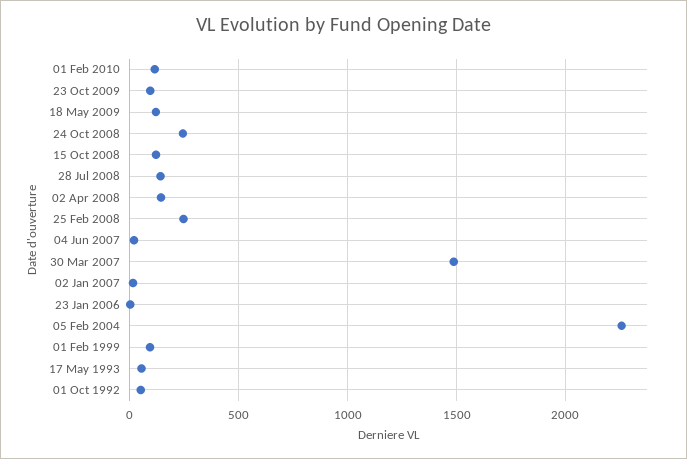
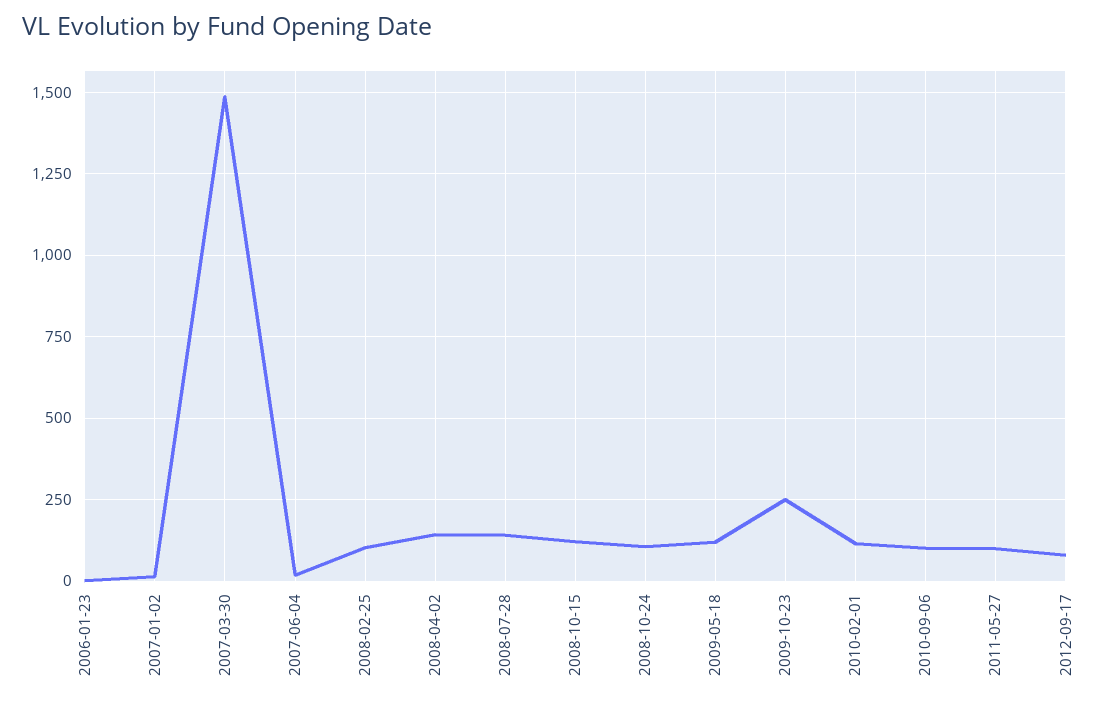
23 Oct 2009: 100 -> 250
24 Oct 2008: 250 -> 100
25 Feb 2008: 250 -> 100
05 Feb 2004: 2250 -> none
01 Feb 1999: 100 -> none
17 May 1993: 50 -> none
01 Oct 1992: 50 -> none
2010-09-06: none -> 100
2011-05-27: none -> 100
2012-09-17: none -> 75

